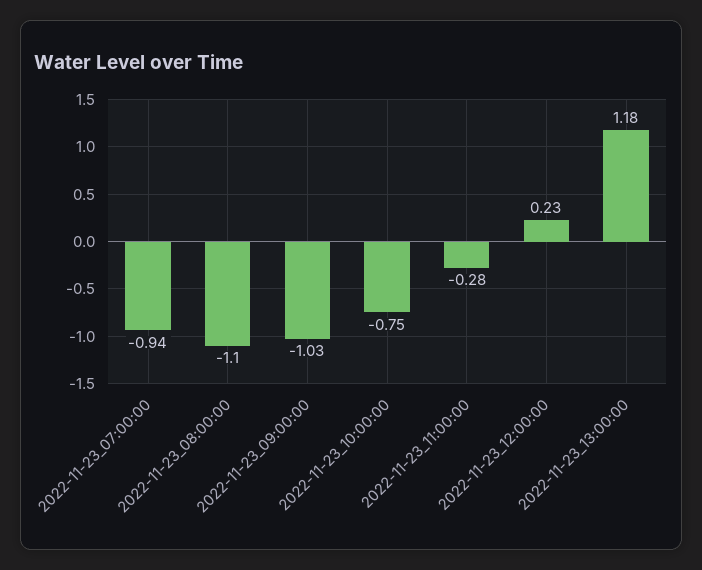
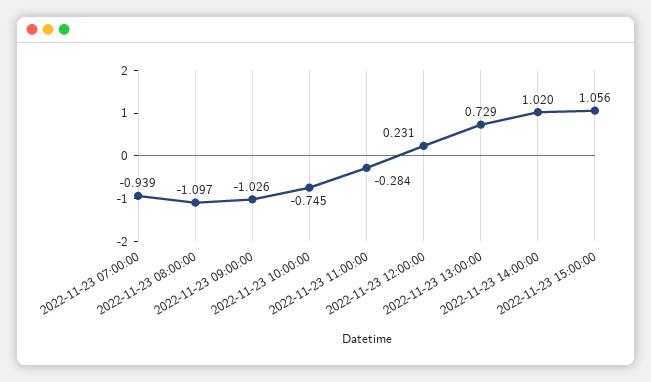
2022-11-23_13:00:00: 1.18 -> 0.729
2022-11-23 14:00:00: none -> 1.02
2022-11-23 15:00:00: none -> 1.056

